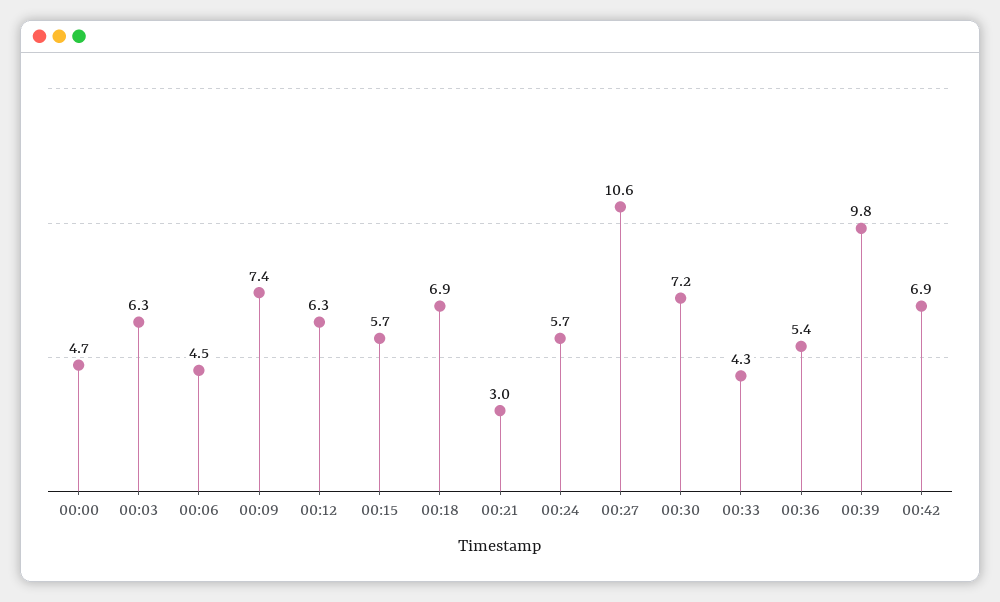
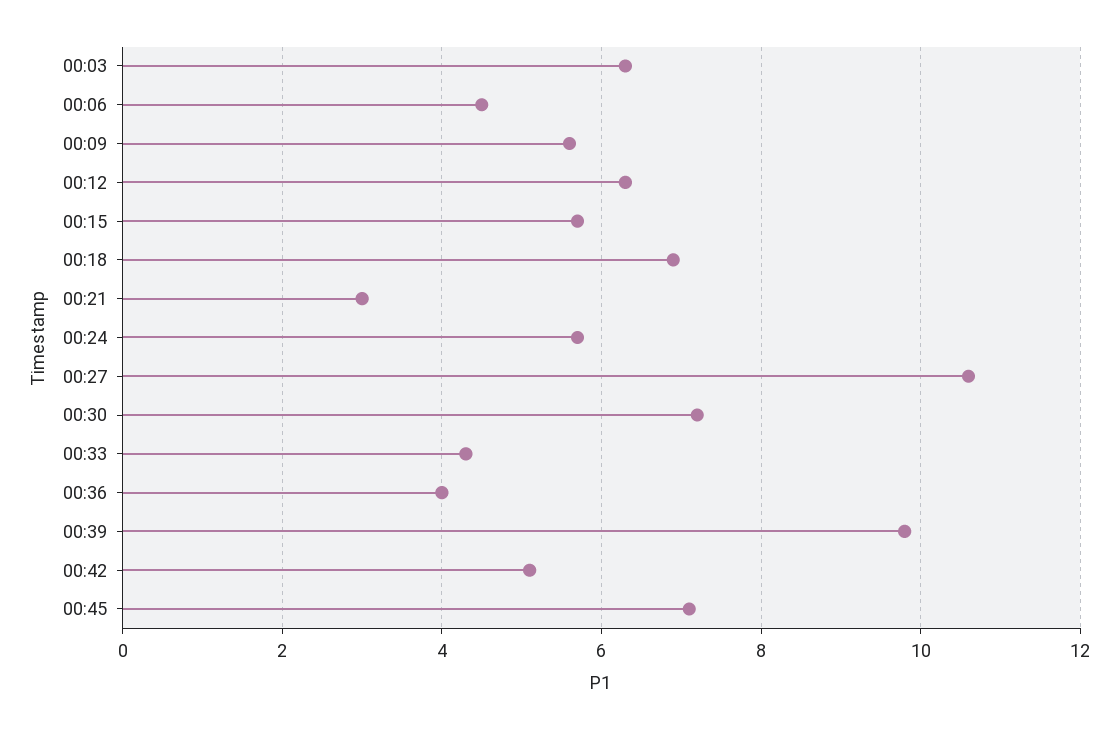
00:00: 4.7 -> none
00:09: 7.4 -> 5.5
00:36: 5.4 -> 4
00:42: 6.9 -> 5
00:45: none -> 7

